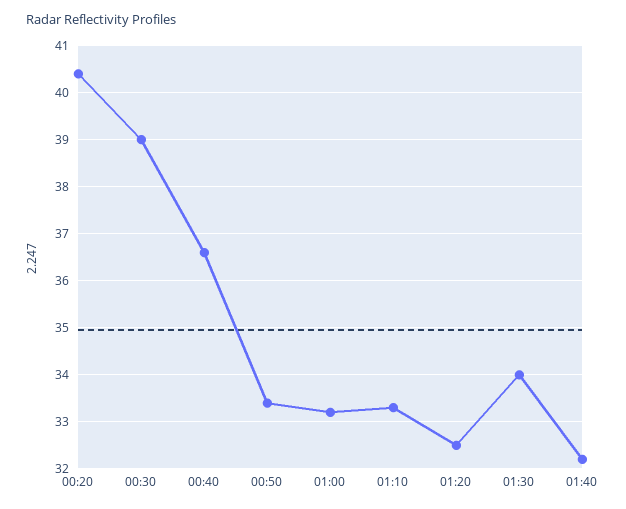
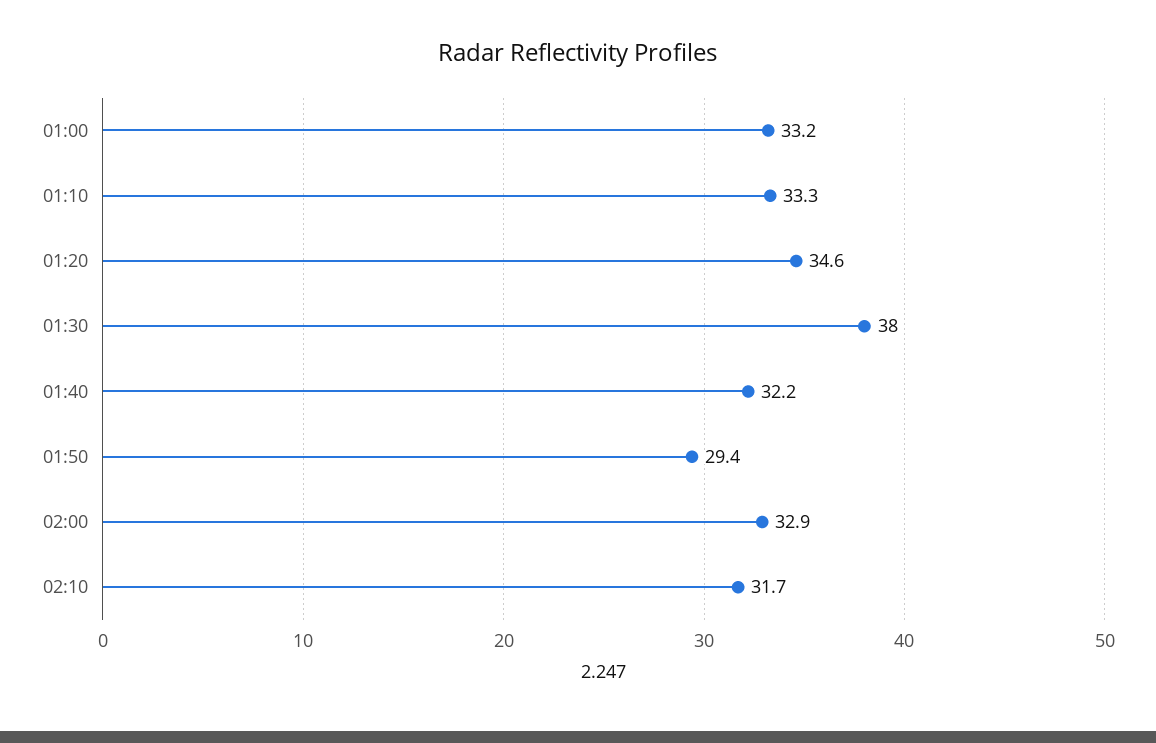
00:20: 40.5 -> none
00:30: 39 -> none
00:40: 36.5 -> none
00:50: 33.5 -> none
01:20: 32.5 -> 34.6
01:30: 34 -> 38
01:50: none -> 29.4
02:00: none -> 32.9
02:10: none -> 31.7

